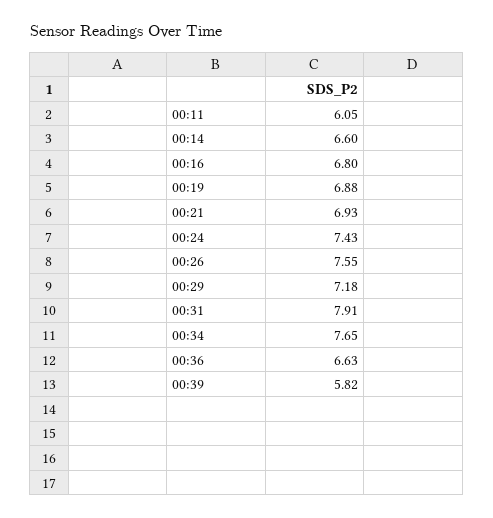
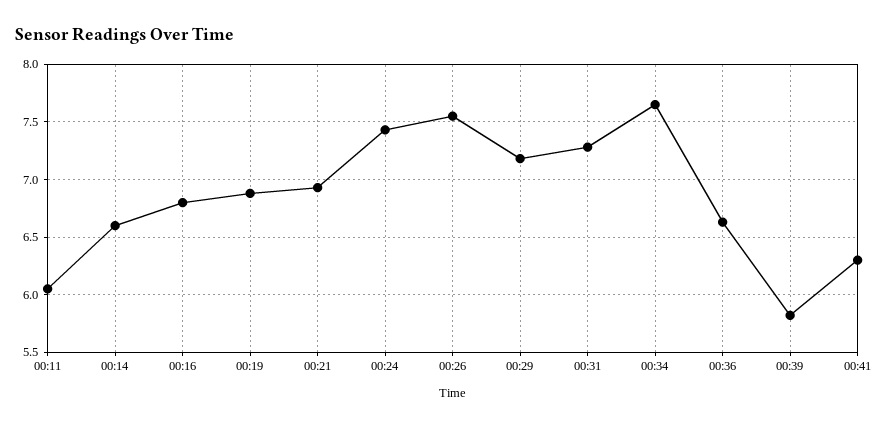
00:31: 7.91 -> 7.3
00:41: none -> 6.3

